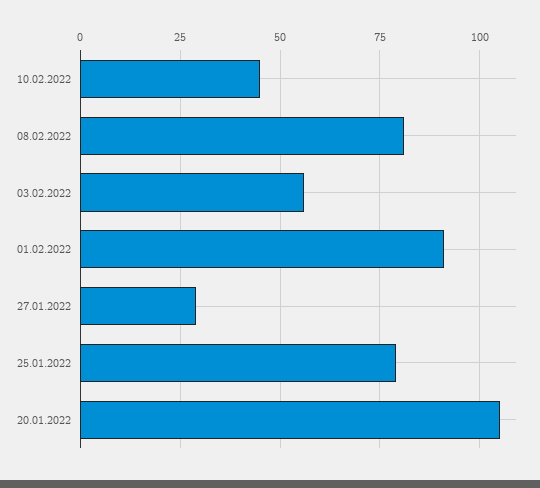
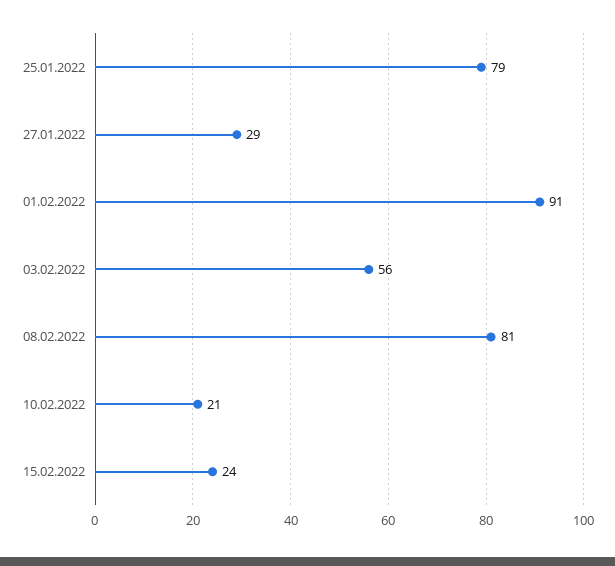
10.02.2022: 45 -> 21
20.01.2022: 105 -> none
15.02.2022: none -> 24

